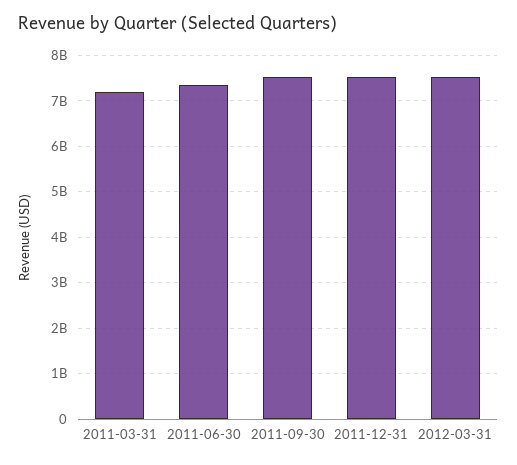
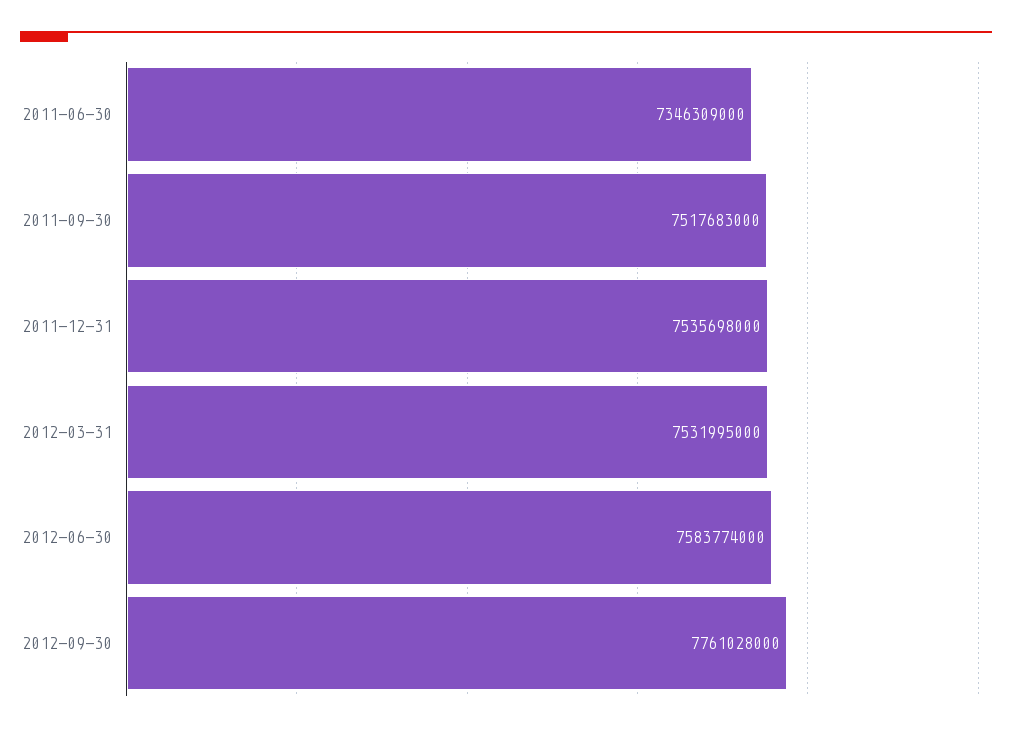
2011-03-31: 7200000000 -> none
2012-06-30: none -> 7583774000
2012-09-30: none -> 7761028000

